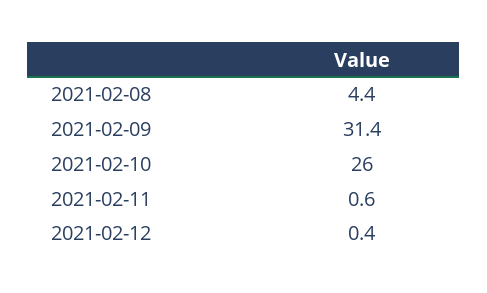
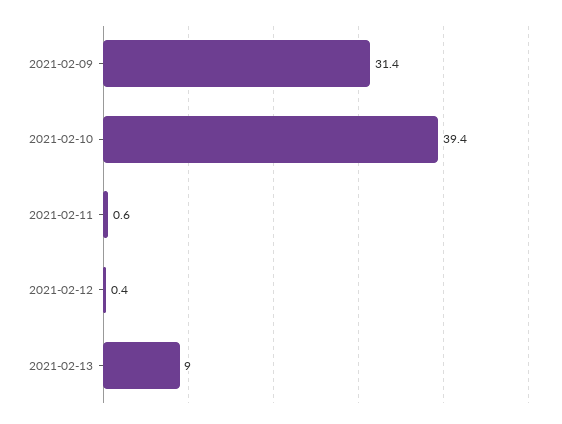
2021-02-08: 4.4 -> none
2021-02-10: 26 -> 39.4
2021-02-13: none -> 9

